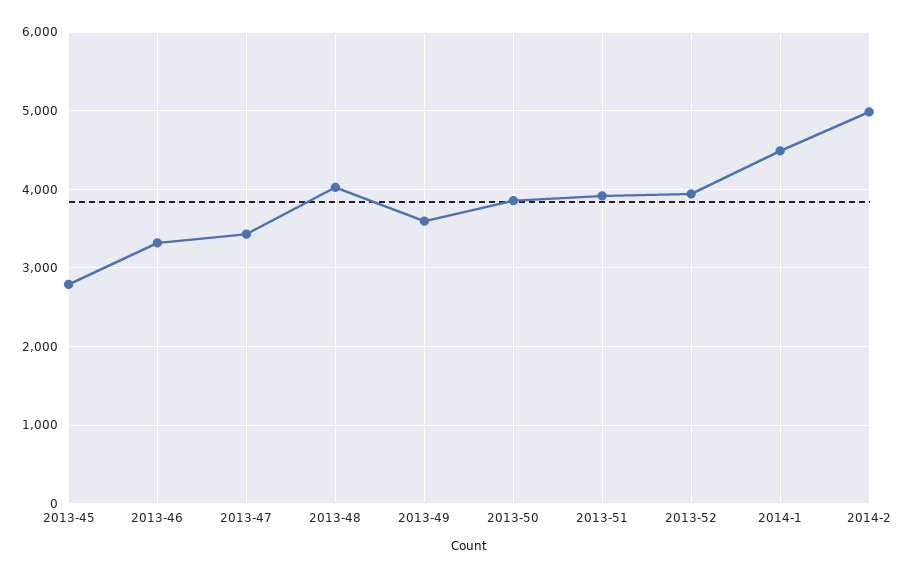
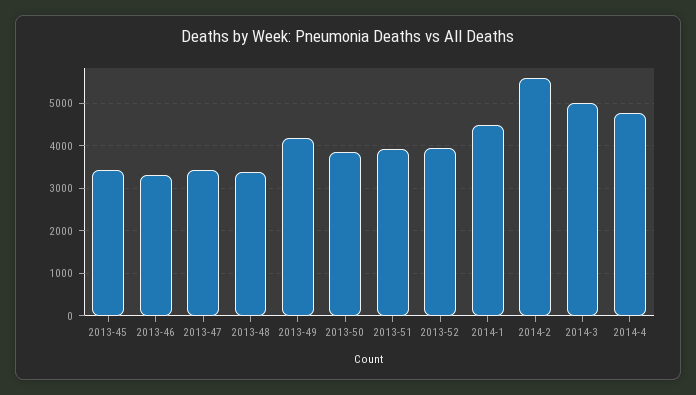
2013-45: 2800 -> 3400
2013-48: 4000 -> 3400
2013-49: 3600 -> 4200
2014-2: 5000 -> 5600
2014-3: none -> 5000
2014-4: none -> 4800

